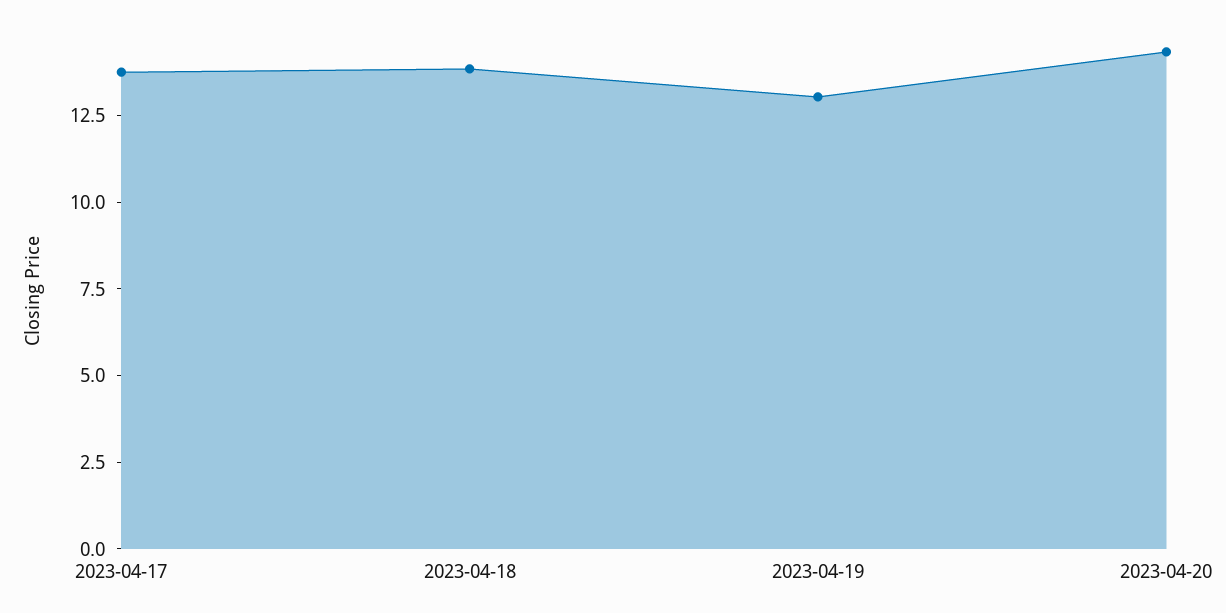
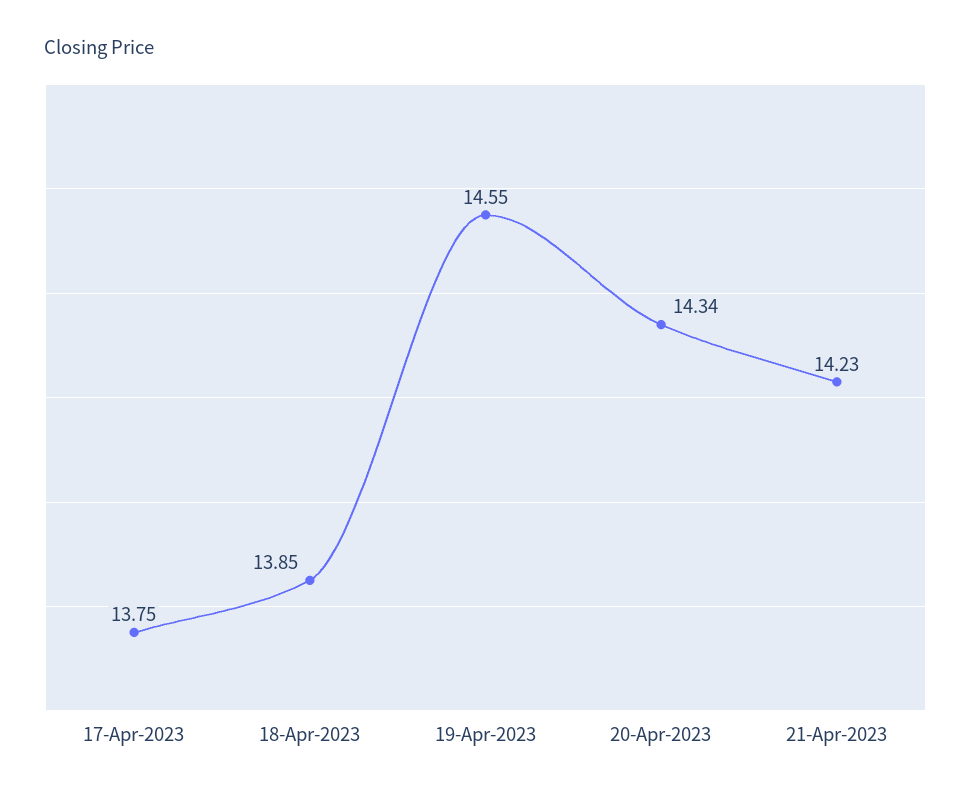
2023-04-19: 13 -> 14.55
21-Apr-2023: none -> 14.23

